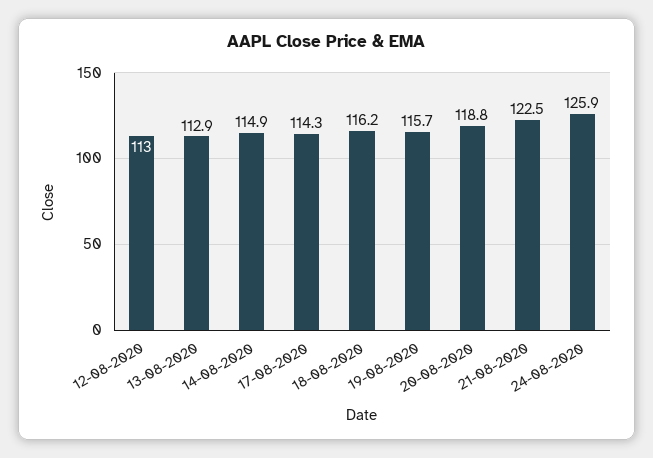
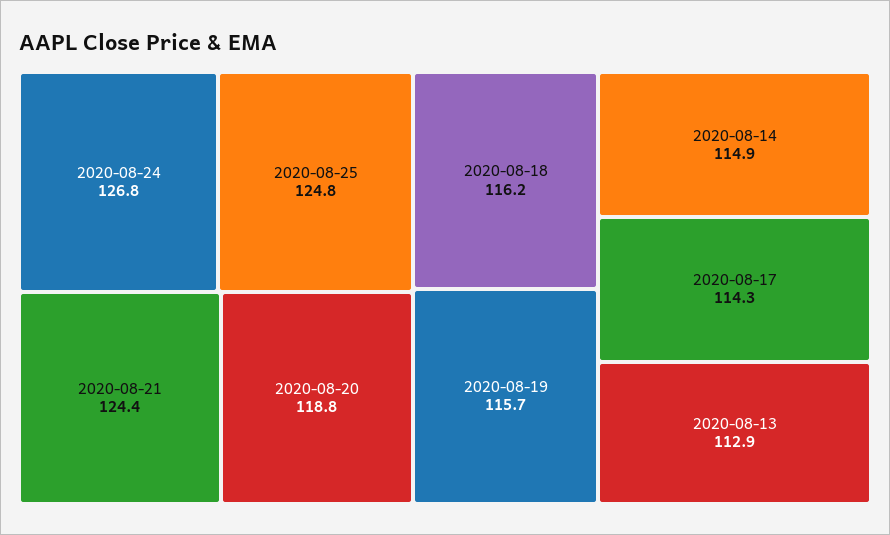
12-08-2020: 113 -> none
21-08-2020: 122.5 -> 124.4
24-08-2020: 125.9 -> 126.8
2020-08-25: none -> 124.8

